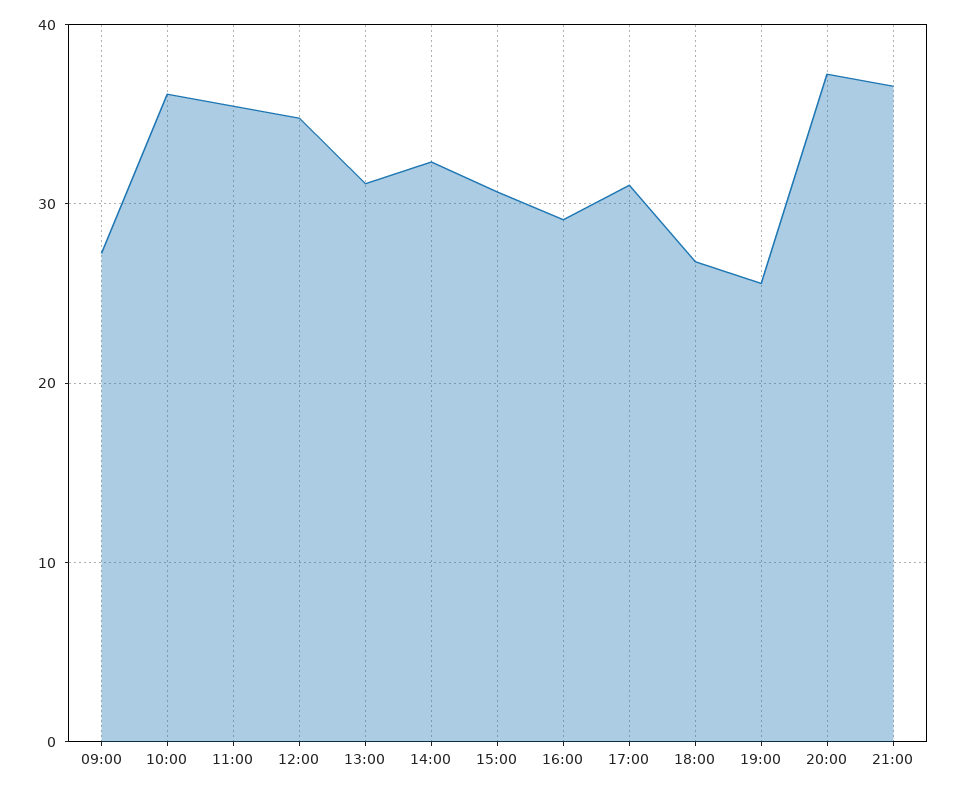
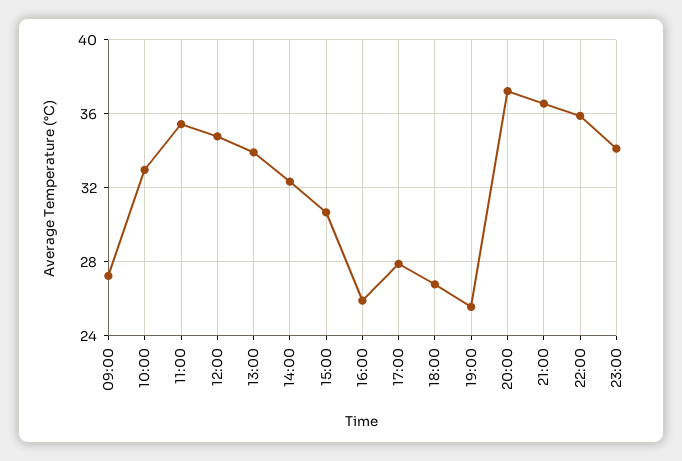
10:00: 36 -> 33
13:00: 31 -> 34
16:00: 29 -> 26
17:00: 31 -> 28
22:00: none -> 36
23:00: none -> 34

